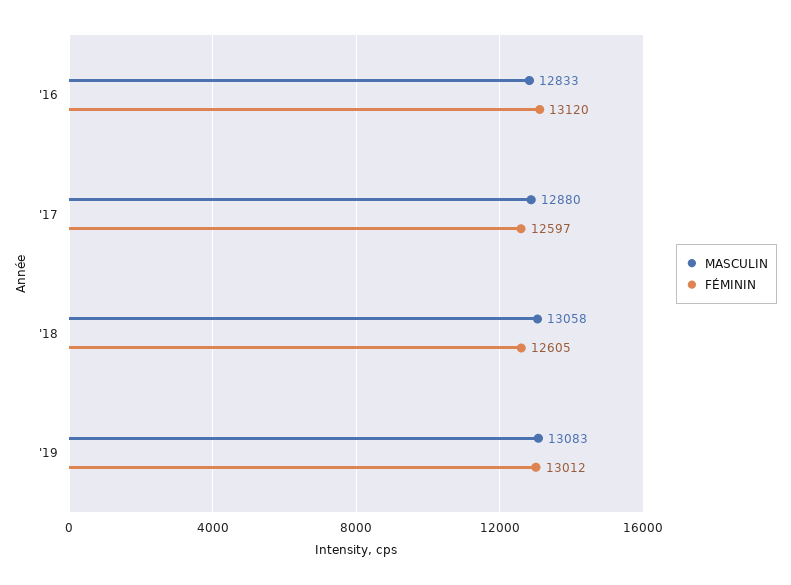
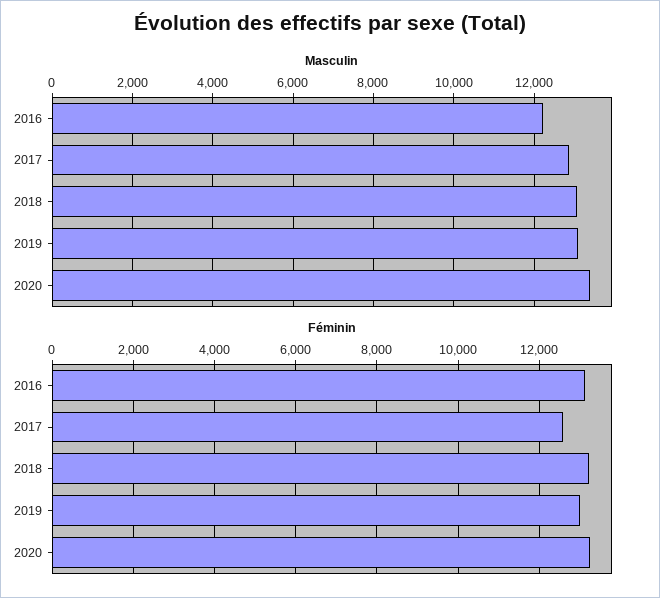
MASCULIN, '16: 12833 -> 12200
FÉMININ, '18: 12605 -> 13200
MASCULIN, 2020: none -> 13400
FÉMININ, 2020: none -> 13200

